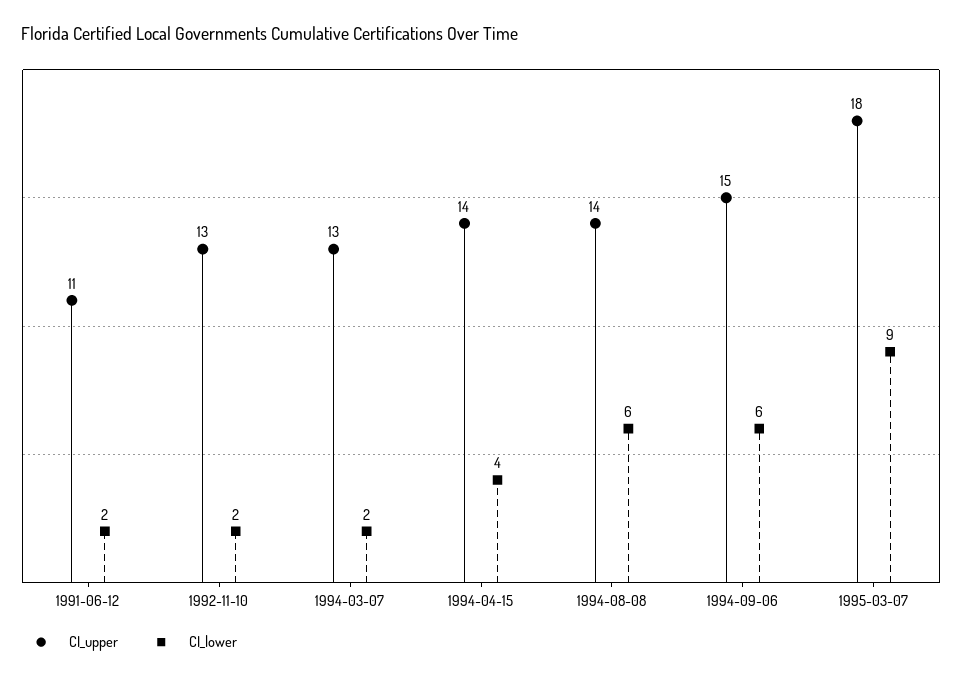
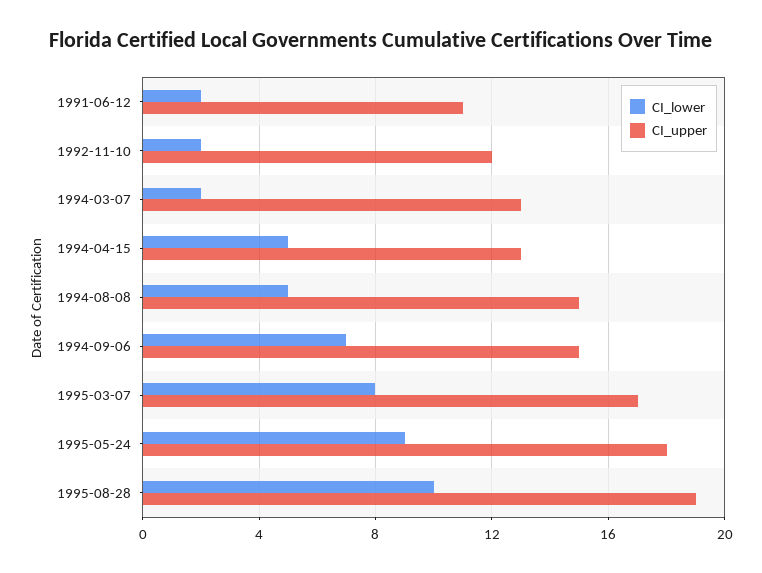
CI_upper, 1992-11-10: 13 -> 12
CI_upper, 1994-04-15: 14 -> 13
CI_lower, 1994-04-15: 4 -> 5
CI_upper, 1994-08-08: 14 -> 15
CI_lower, 1994-08-08: 6 -> 5
CI_lower, 1994-09-06: 6 -> 7
CI_upper, 1995-03-07: 18 -> 17
CI_lower, 1995-03-07: 9 -> 8
CI_lower, 1995-05-24: none -> 9
CI_upper, 1995-05-24: none -> 18
CI_lower, 1995-08-28: none -> 10
CI_upper, 1995-08-28: none -> 19

